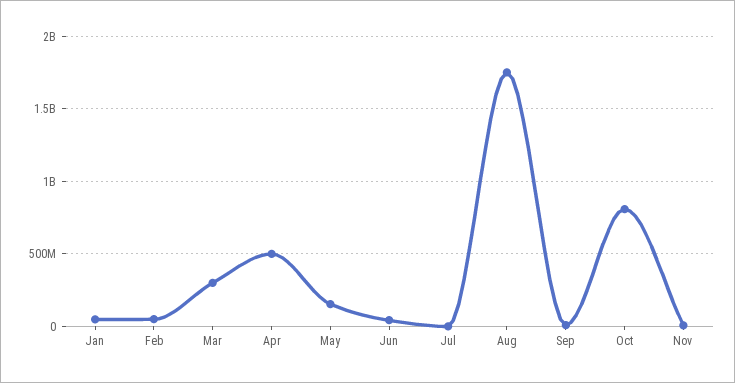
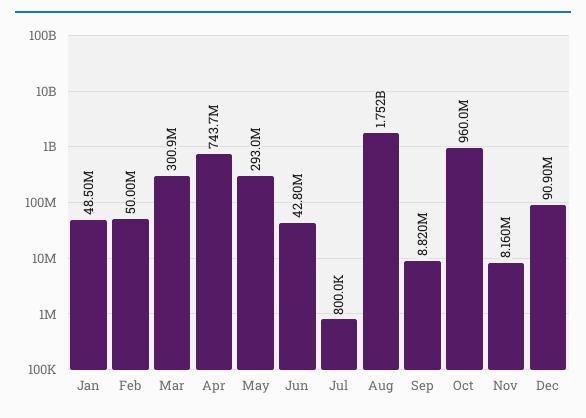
Apr: 500000000 -> 743700000
May: 150000000 -> 293000000
Oct: 800000000 -> 960000000
Dec: none -> 90900000

